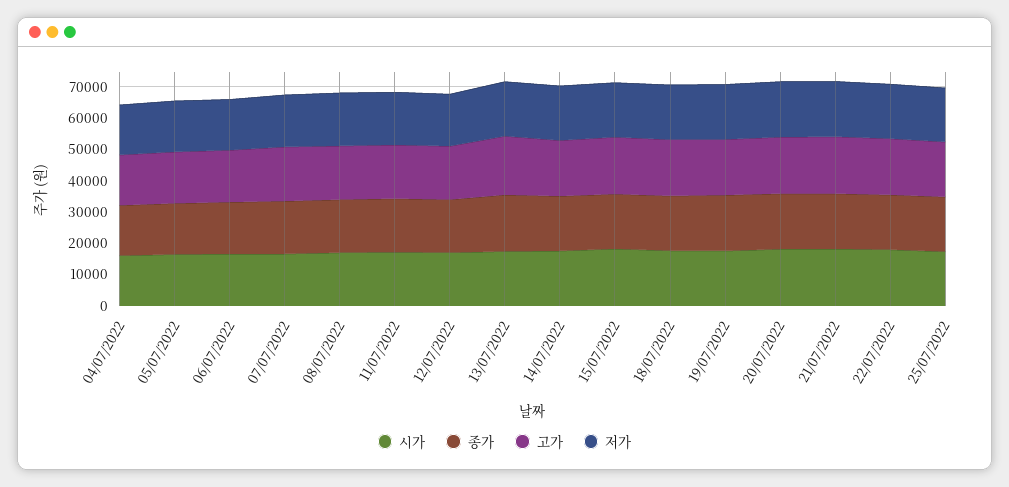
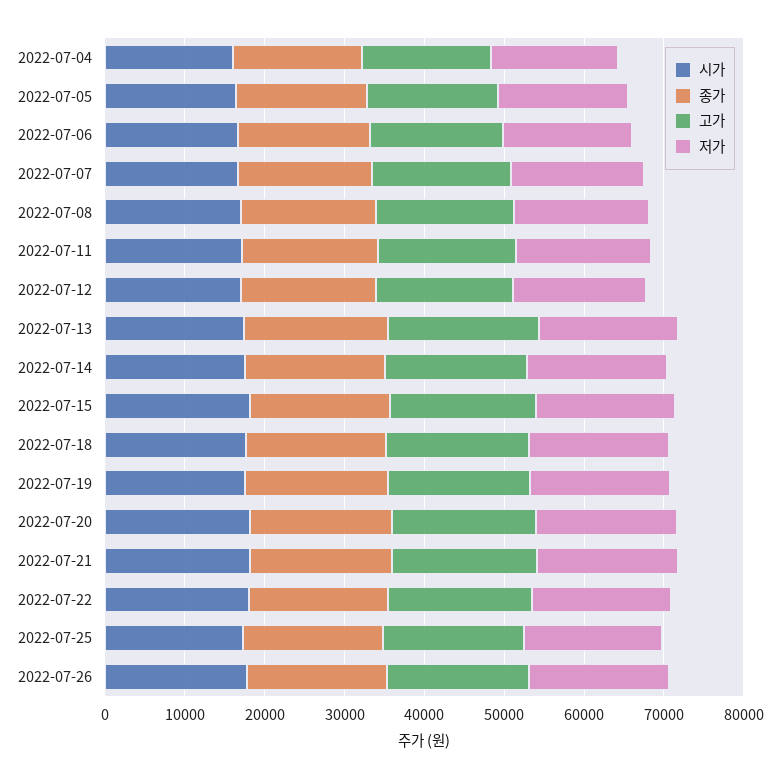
시가, 2022-07-26: none -> 18000
종가, 2022-07-26: none -> 18000
고가, 2022-07-26: none -> 18000
저가, 2022-07-26: none -> 18000

